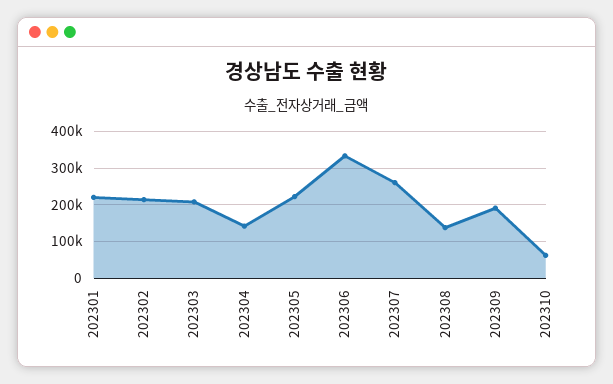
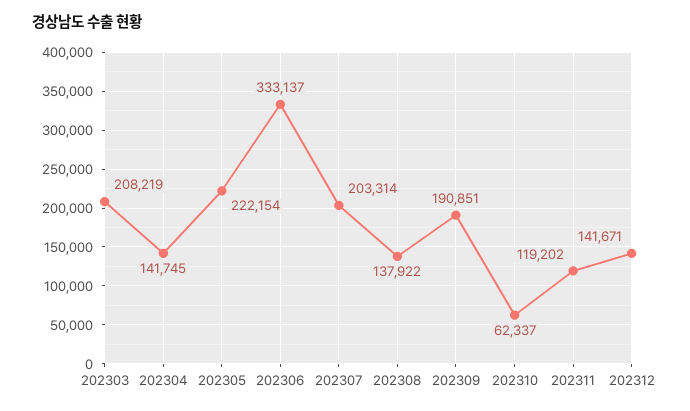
202301: 220000 -> none
202302: 220000 -> none
202307: 260000 -> 203314
202311: none -> 119202
202312: none -> 141671

